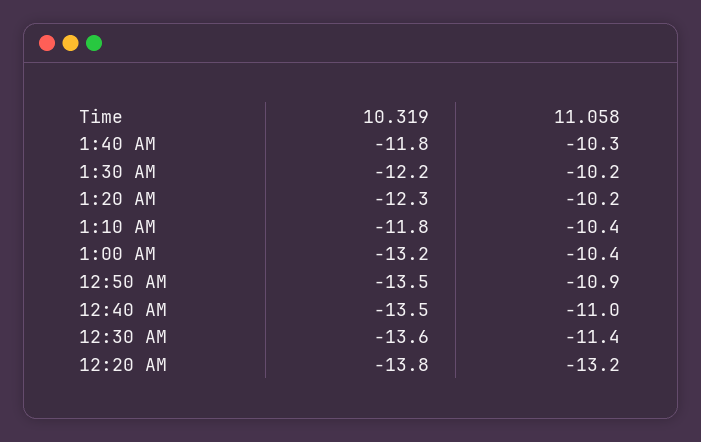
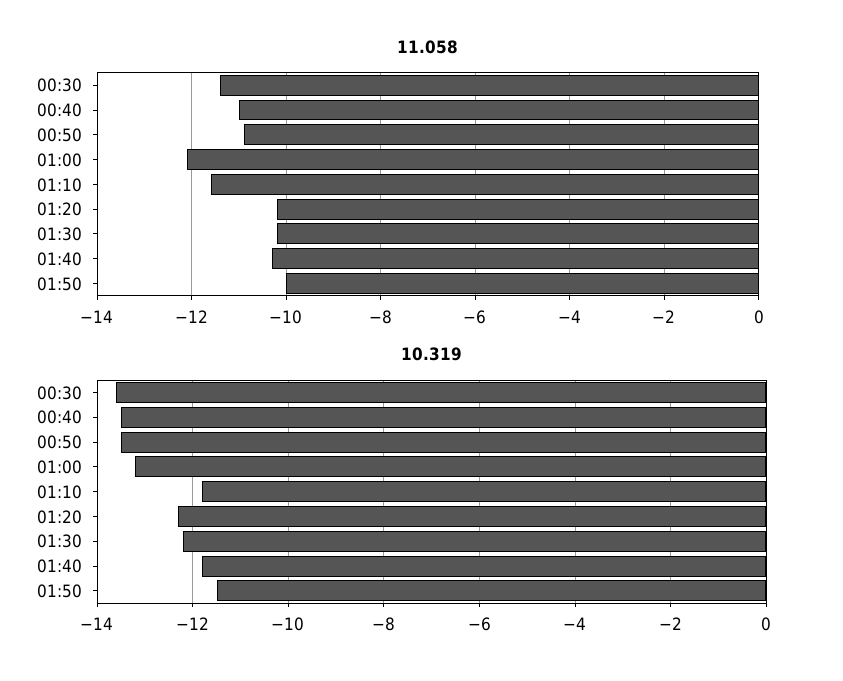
11.058, 1:10 AM: -10.4 -> -11.5
11.058, 1:00 AM: -10.4 -> -12
10.319, 12:20 AM: -13.8 -> none
11.058, 12:20 AM: -13.2 -> none
11.058, 01:50: none -> -10
10.319, 01:50: none -> -11.5

